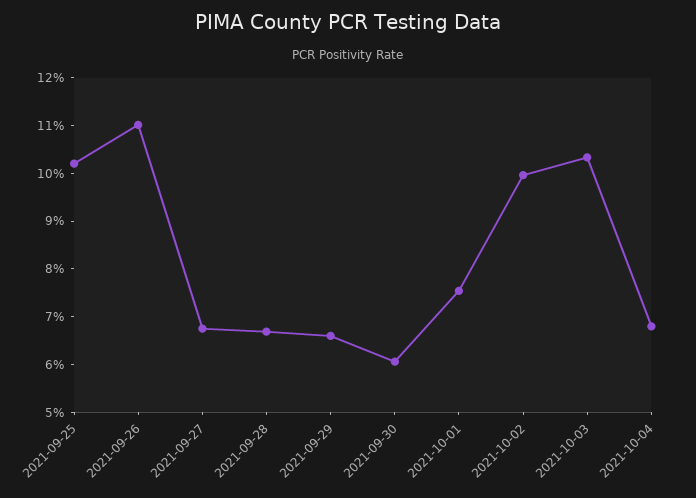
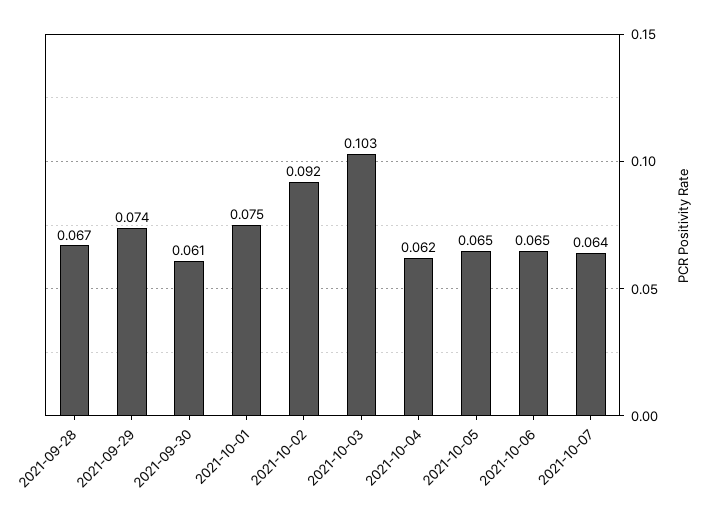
2021-09-25: 0.102 -> none
2021-09-26: 0.11 -> none
2021-09-27: 0.068 -> none
2021-09-29: 0.066 -> 0.074
2021-10-02: 0.1 -> 0.092
2021-10-04: 0.068 -> 0.062
2021-10-05: none -> 0.065
2021-10-06: none -> 0.065
2021-10-07: none -> 0.064

